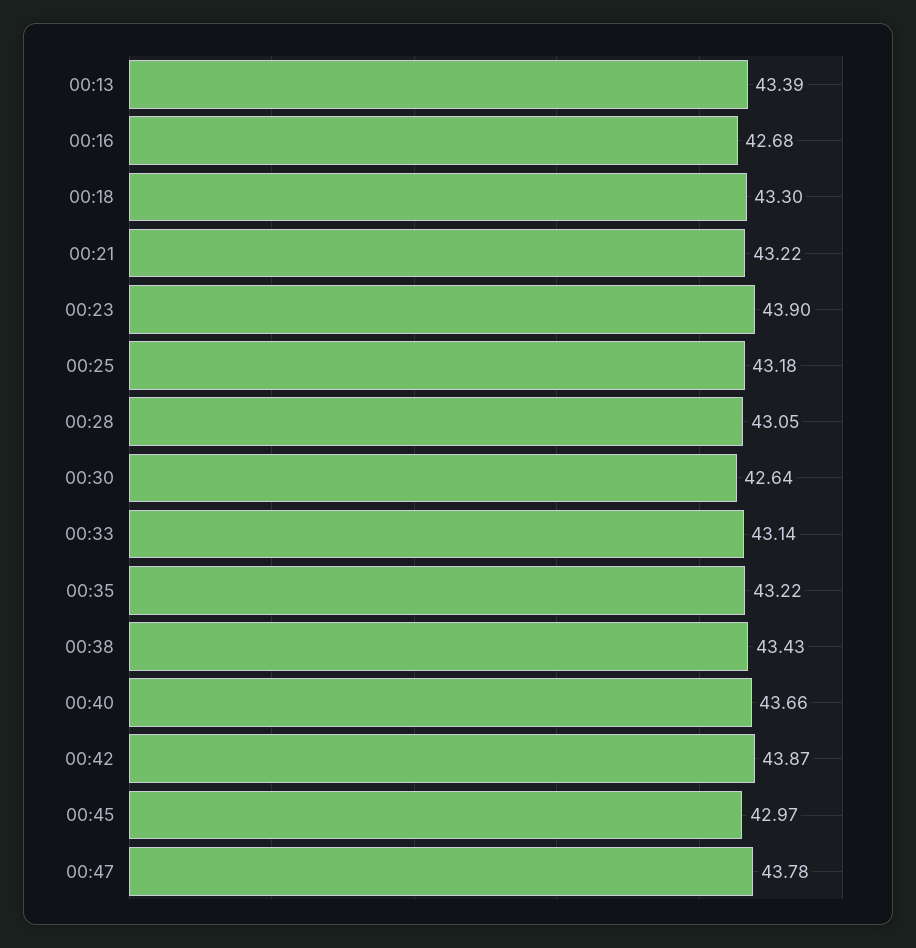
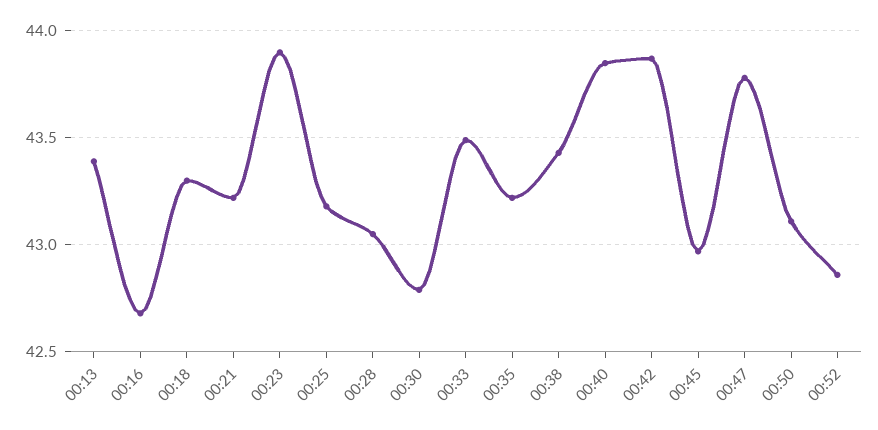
00:30: 42.64 -> 42.8
00:33: 43.14 -> 43.5
00:40: 43.66 -> 43.85
00:50: none -> 43.1
00:52: none -> 42.85

